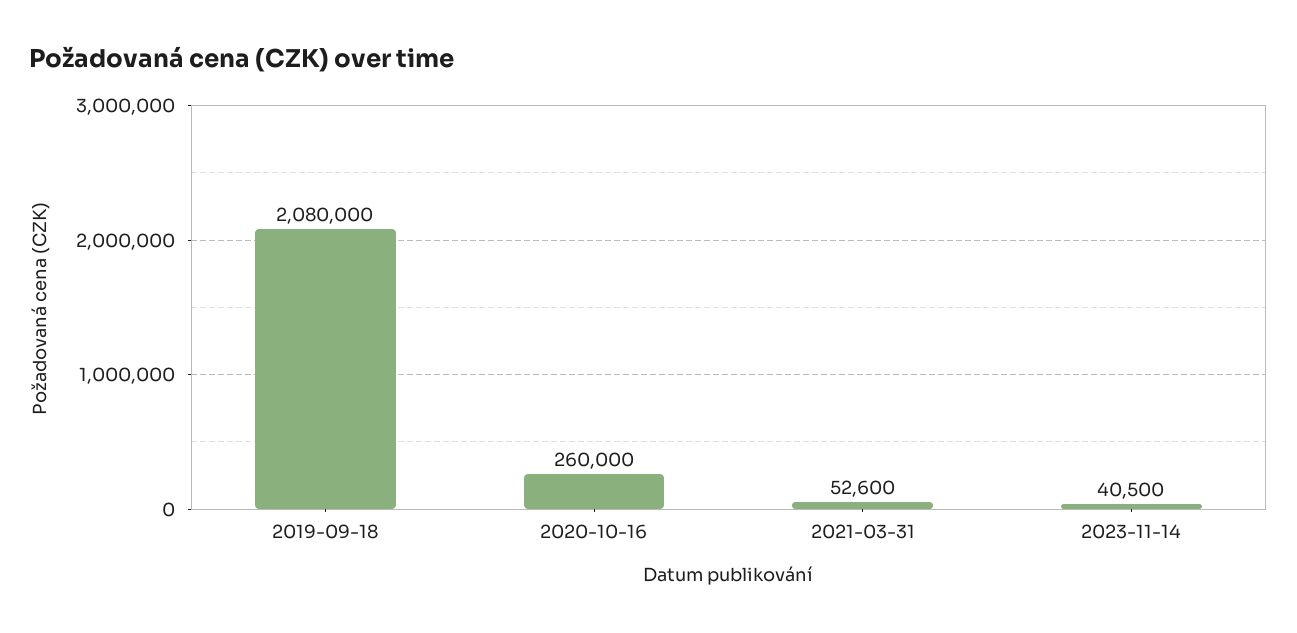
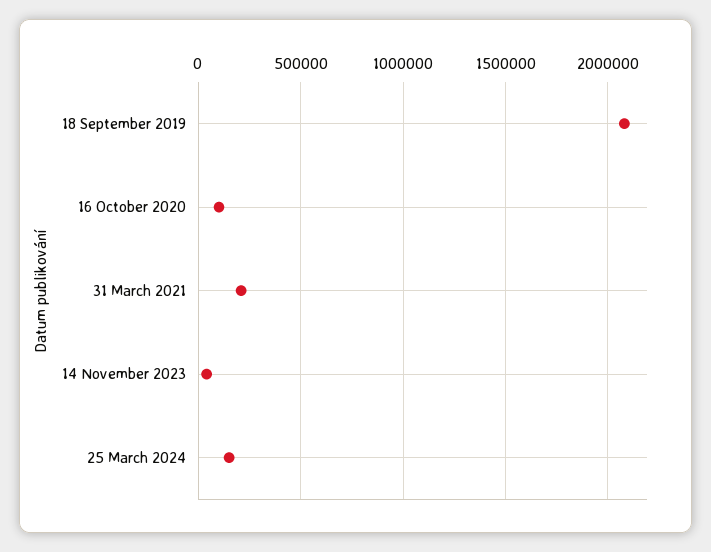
2020-10-16: 260000 -> 100000
2021-03-31: 52600 -> 200000
25 March 2024: none -> 150000

